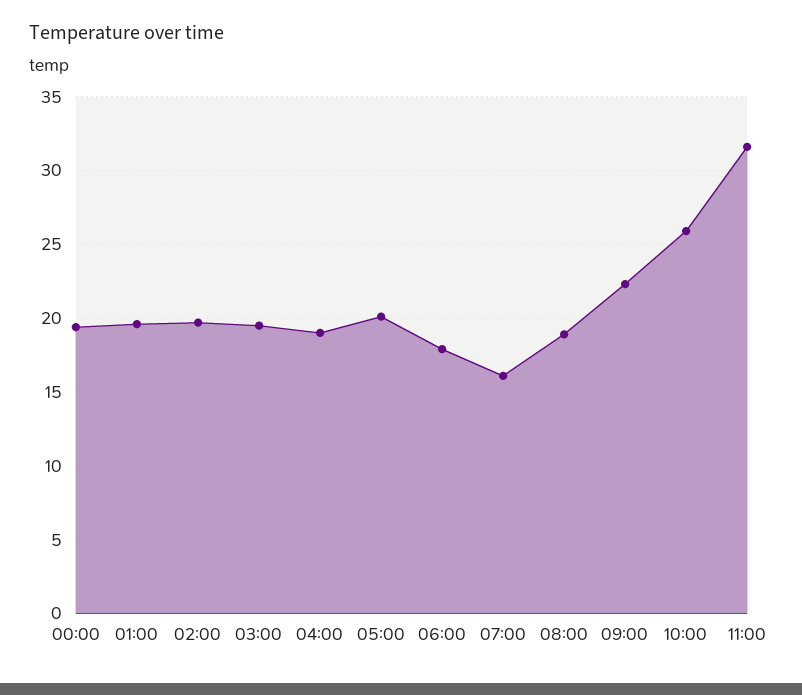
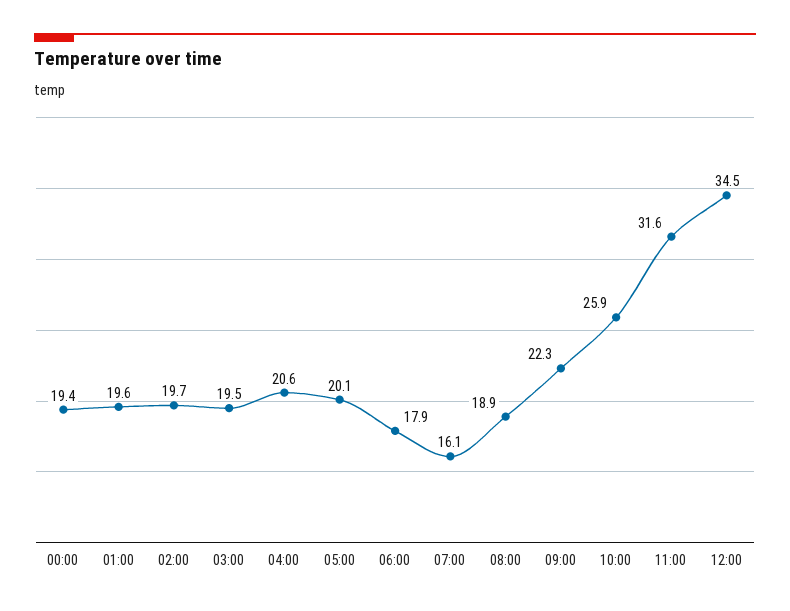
04:00: 19 -> 20.6
12:00: none -> 34.5

